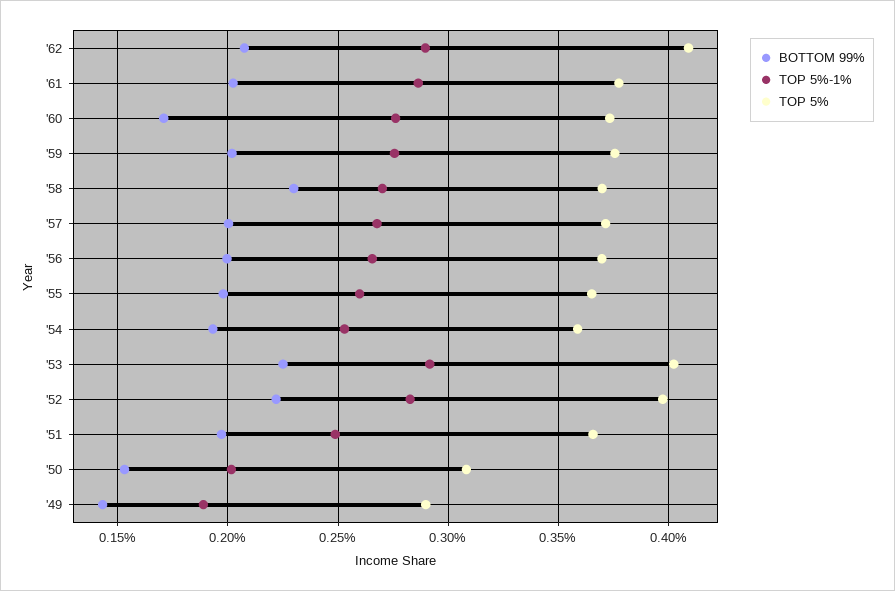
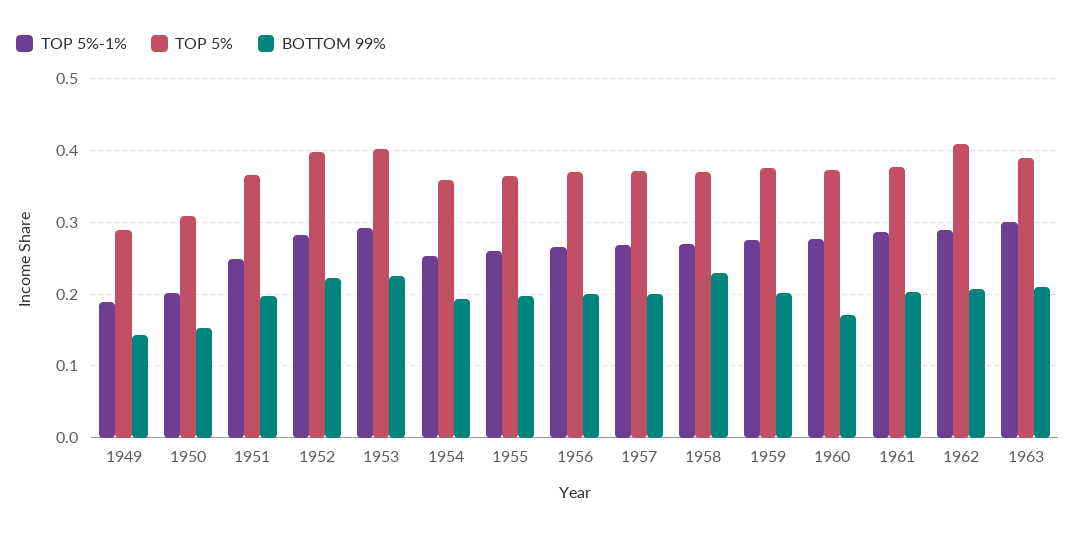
TOP 5%-1%, 1963: none -> 0.3
TOP 5%, 1963: none -> 0.39
BOTTOM 99%, 1963: none -> 0.21

